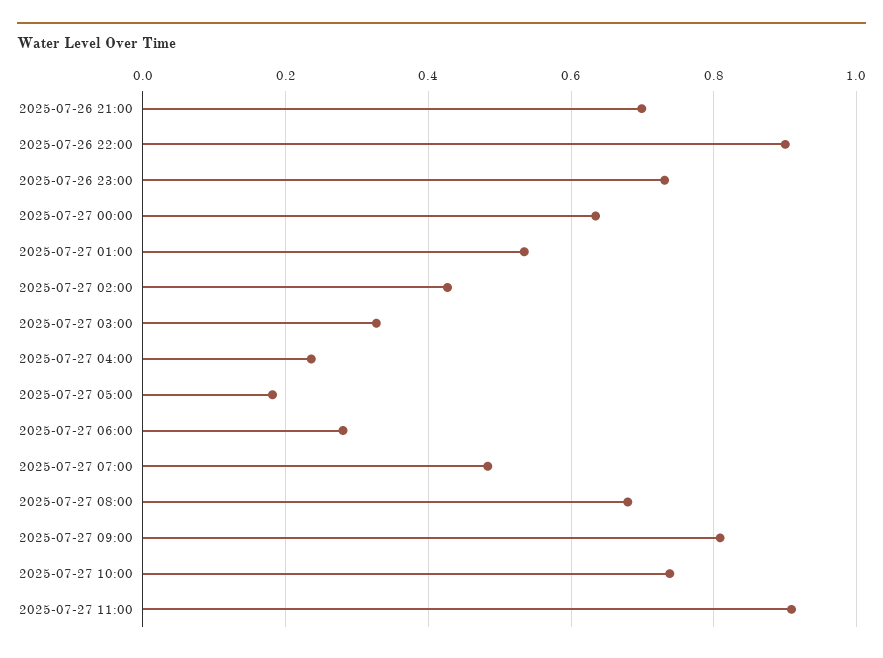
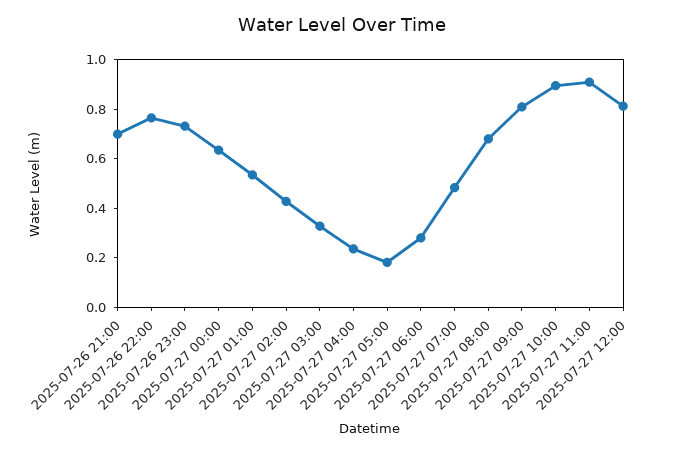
2025-07-26 22:00: 0.9 -> 0.75
2025-07-27 10:00: 0.74 -> 0.9
2025-07-27 12:00: none -> 0.8

